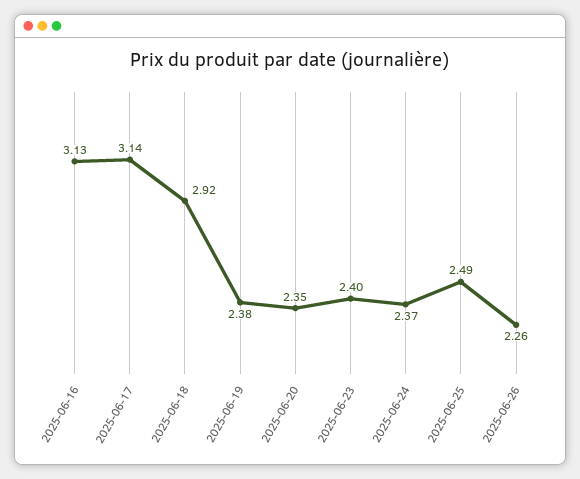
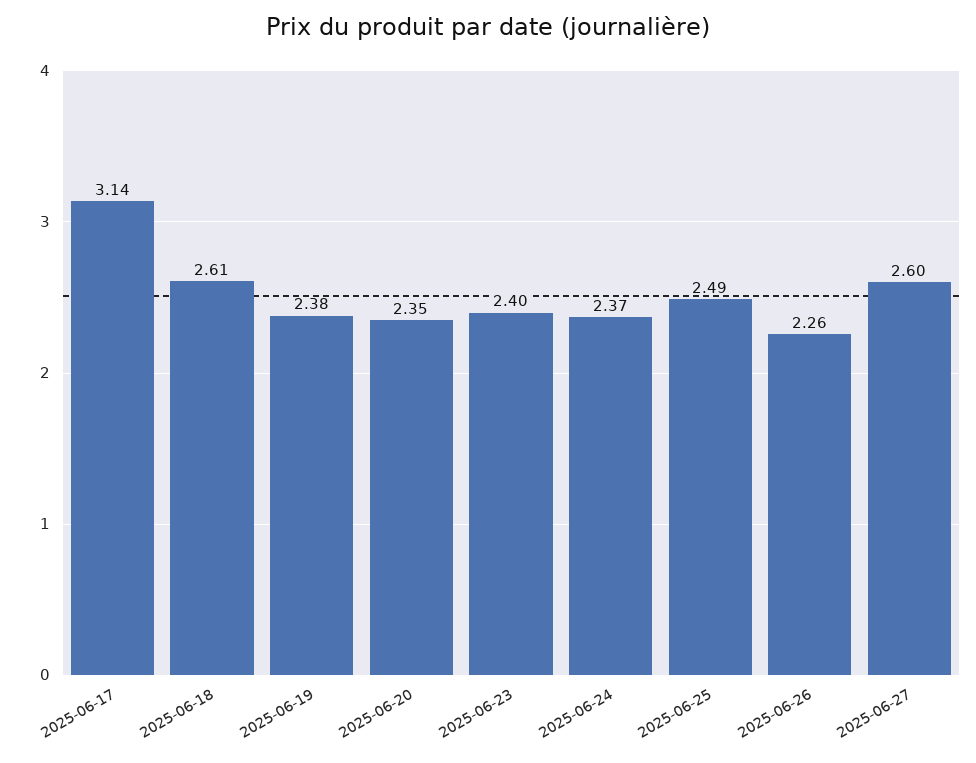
2025-06-16: 3.13 -> none
2025-06-18: 2.92 -> 2.61
2025-06-27: none -> 2.6

